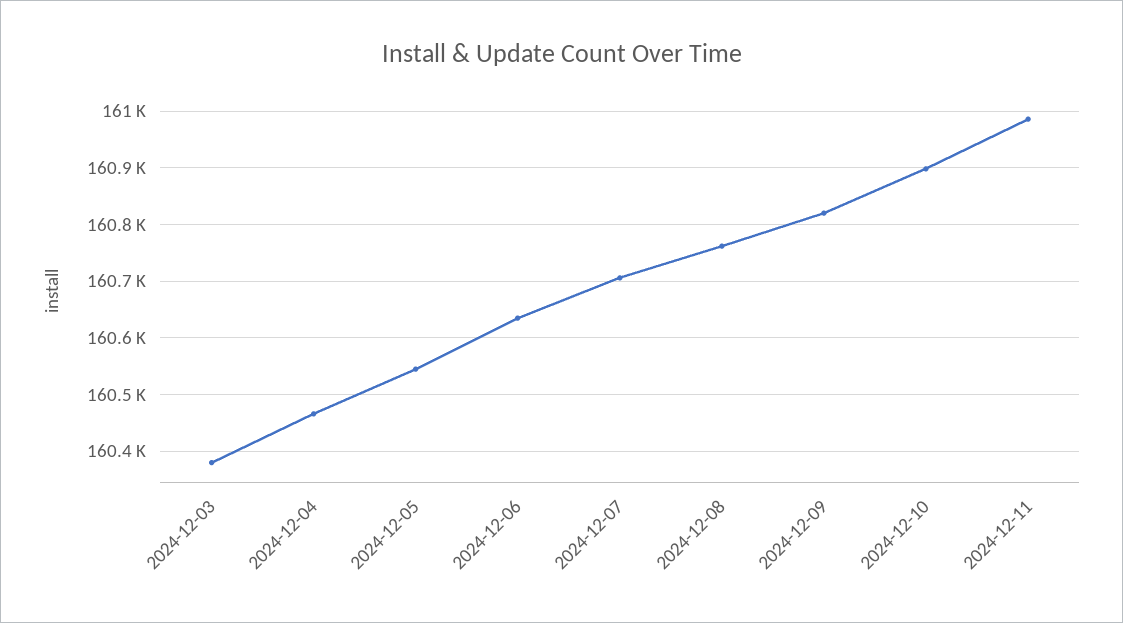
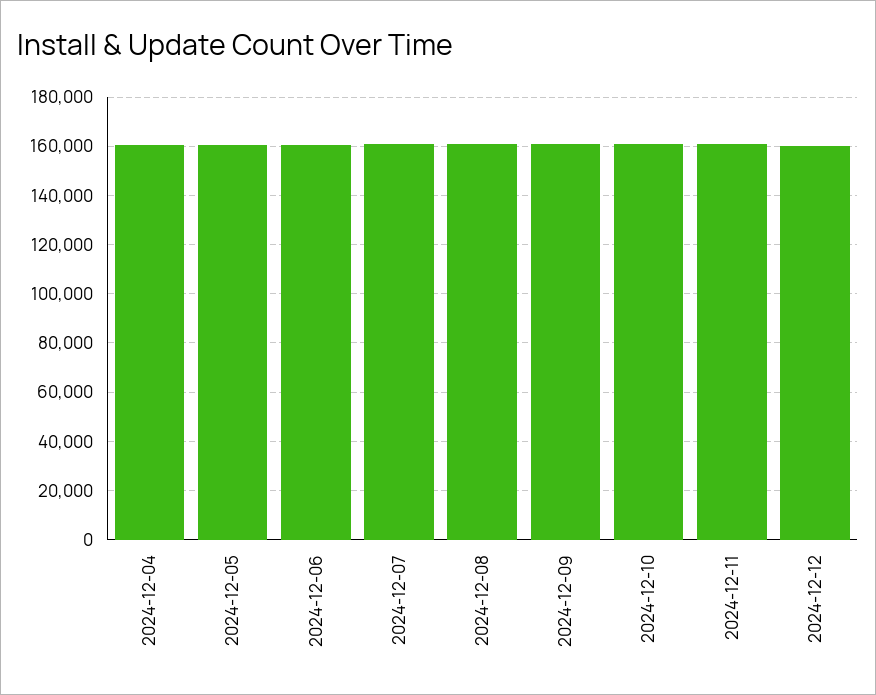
2024-12-03: 160380 -> none
2024-12-12: none -> 160000

